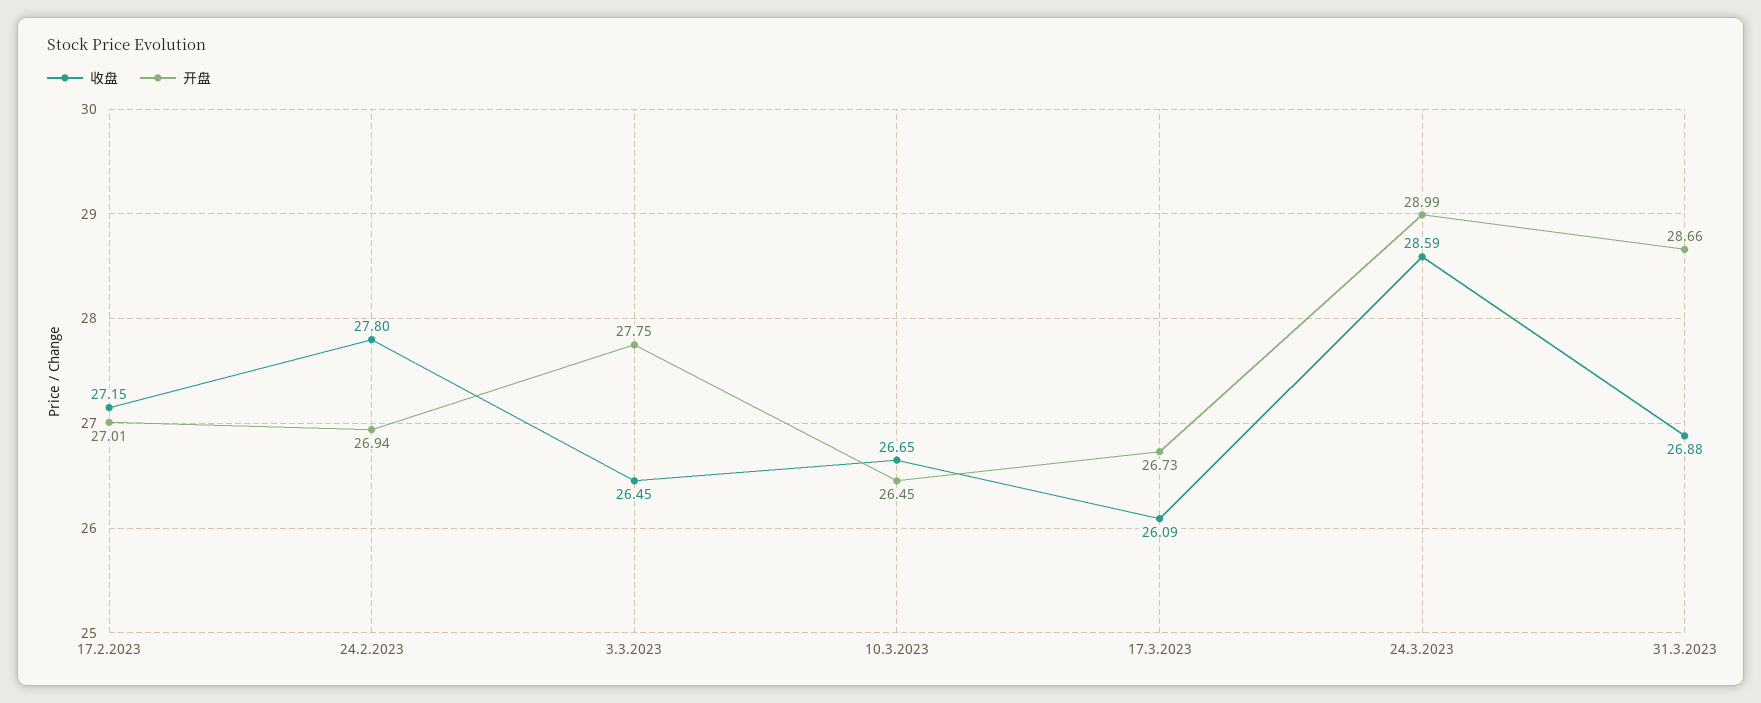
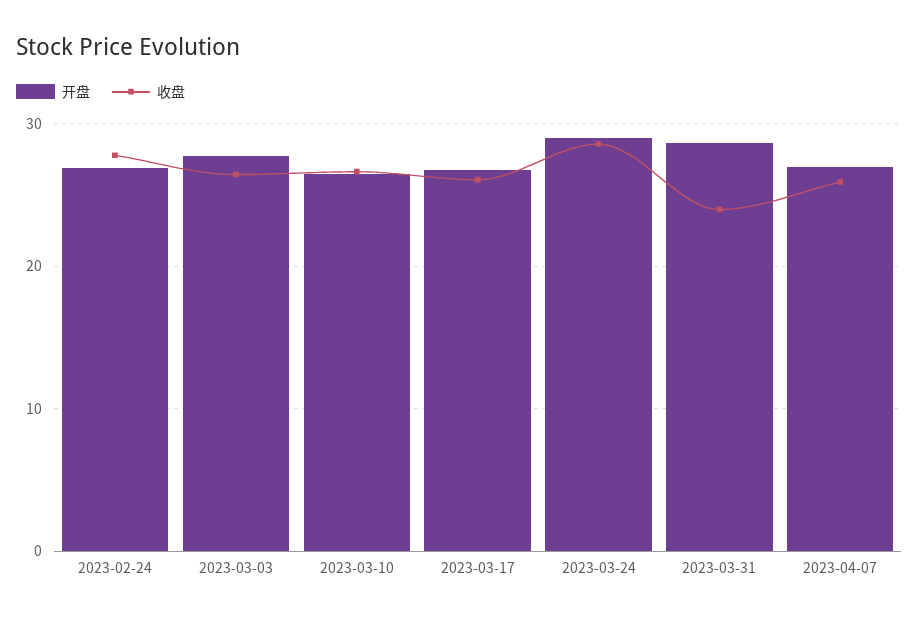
收盘, 17.2.2023: 27.15 -> none
开盘, 17.2.2023: 27.01 -> none
收盘, 31.3.2023: 26.88 -> 24
开盘, 2023-04-07: none -> 27
收盘, 2023-04-07: none -> 26

